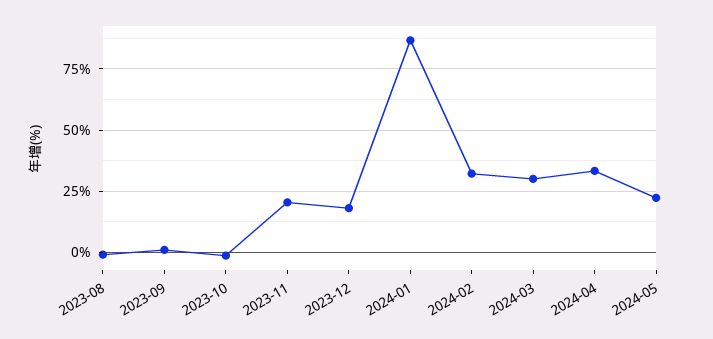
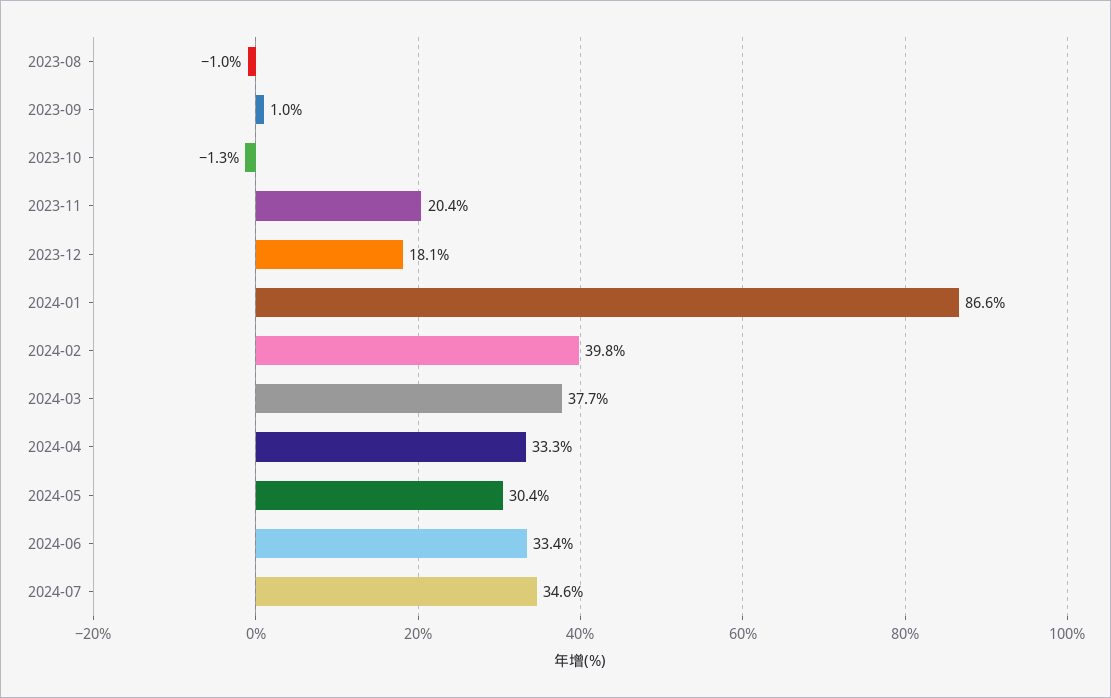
2024-02: 32.5 -> 39.8
2024-03: 30 -> 37.7
2024-05: 22.5 -> 30.4
2024-06: none -> 33.4
2024-07: none -> 34.6

